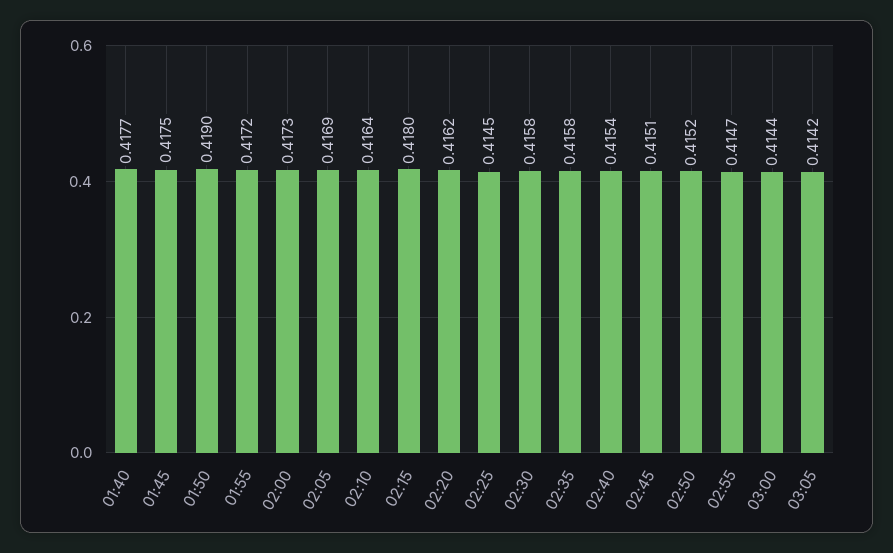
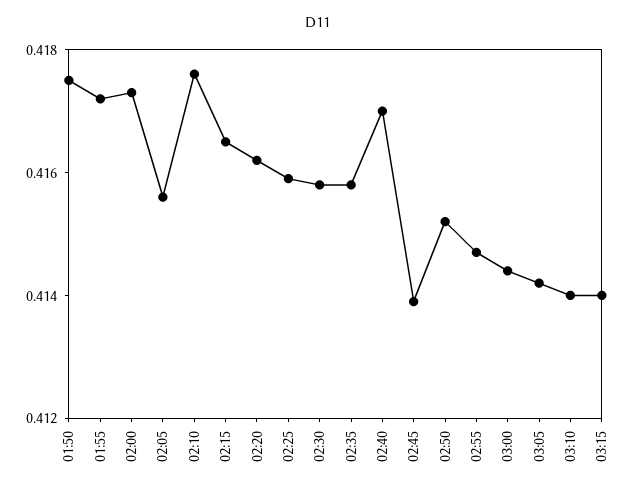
01:40: 0.4177 -> none
01:45: 0.4175 -> none
01:50: 0.419 -> 0.4175
02:05: 0.4169 -> 0.4155
02:10: 0.4164 -> 0.4175
02:15: 0.418 -> 0.4165
02:25: 0.4145 -> 0.416
02:40: 0.4154 -> 0.417
02:45: 0.4151 -> 0.414
03:10: none -> 0.414
03:15: none -> 0.414

